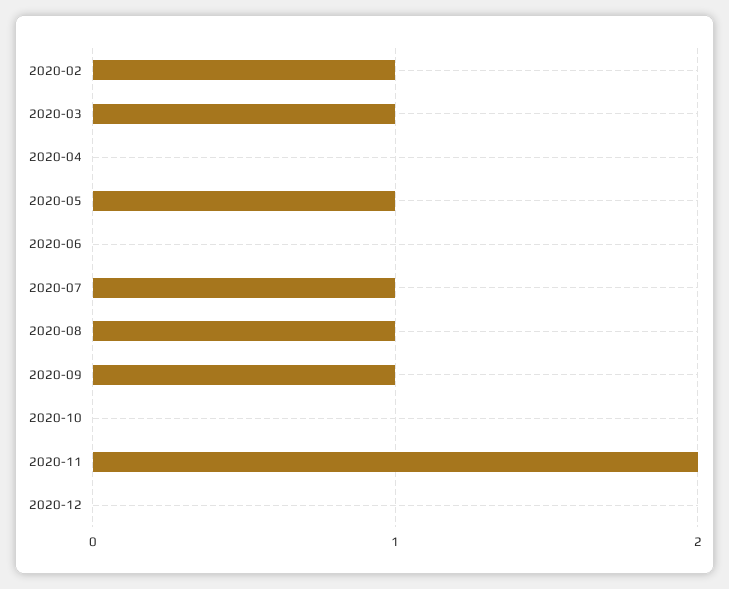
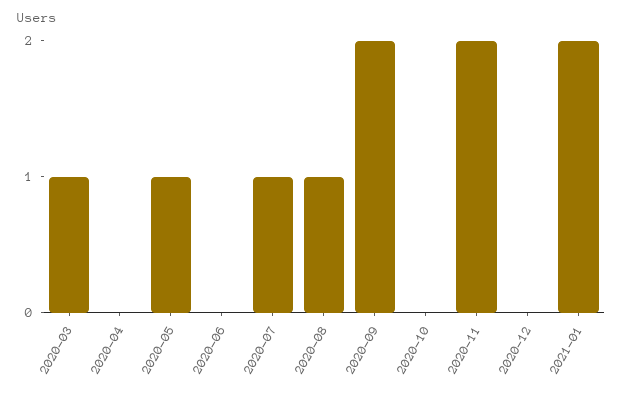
2020-02: 1 -> none
2020-09: 1 -> 2
2021-01: none -> 2

